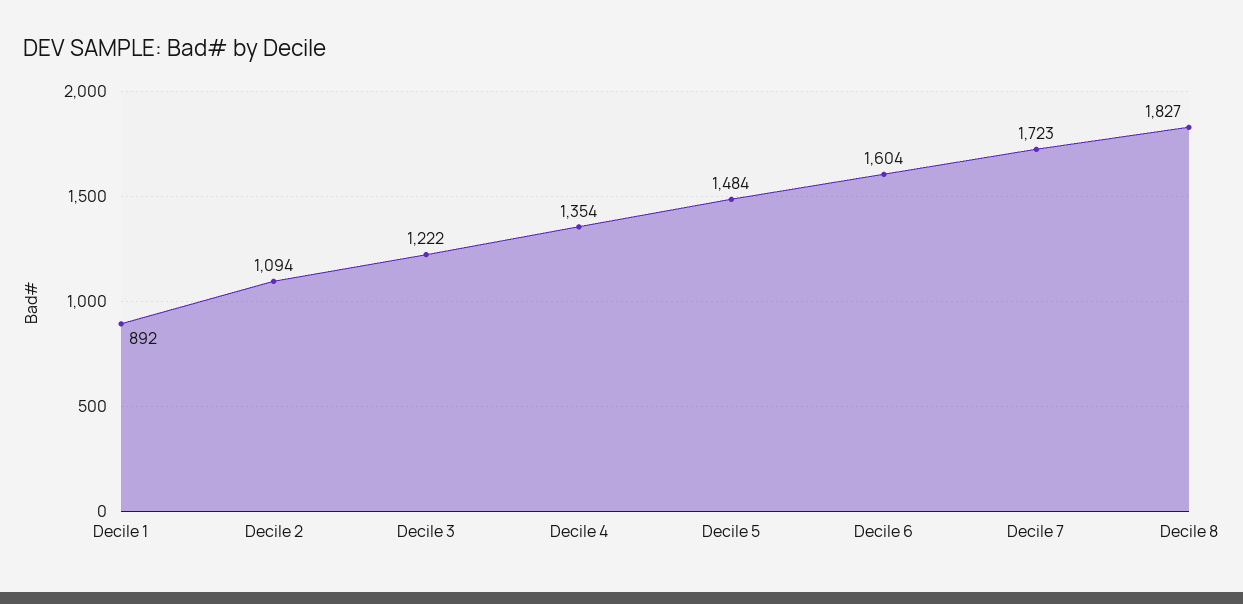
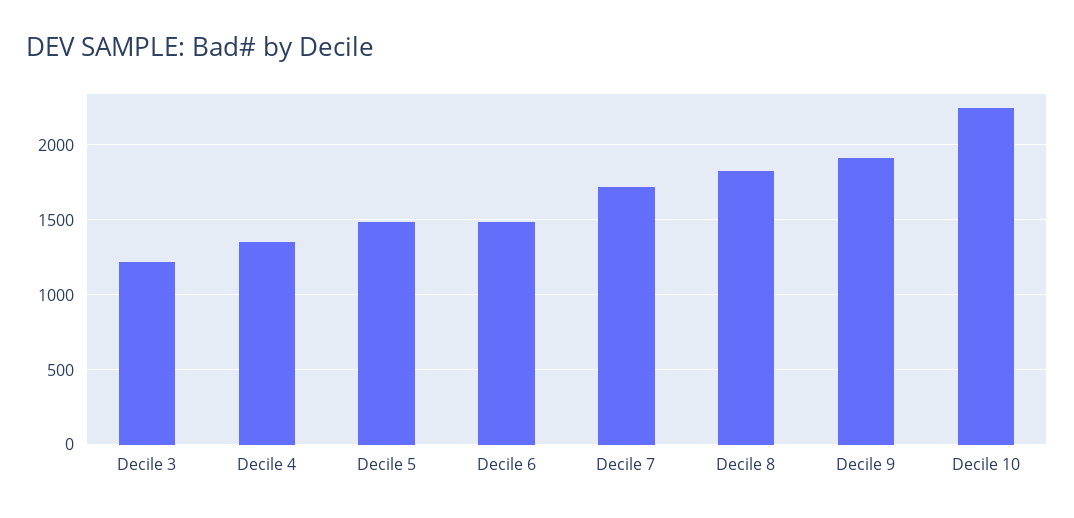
Decile 1: 892 -> none
Decile 2: 1094 -> none
Decile 6: 1604 -> 1500
Decile 9: none -> 1900
Decile 10: none -> 2250

